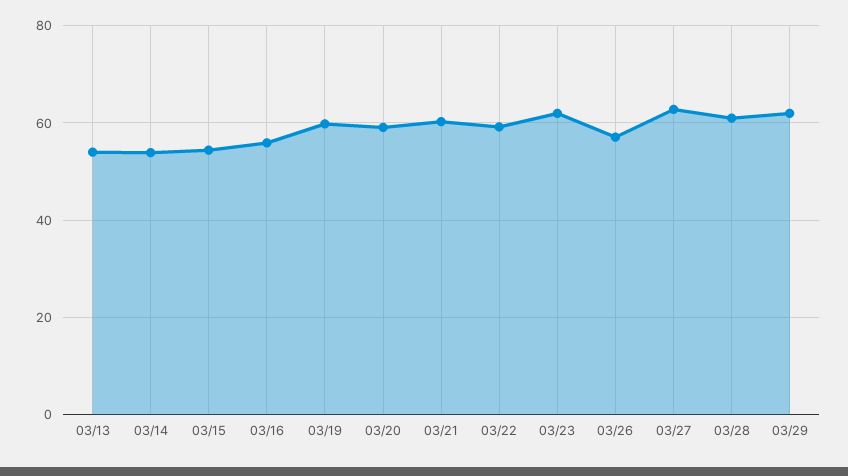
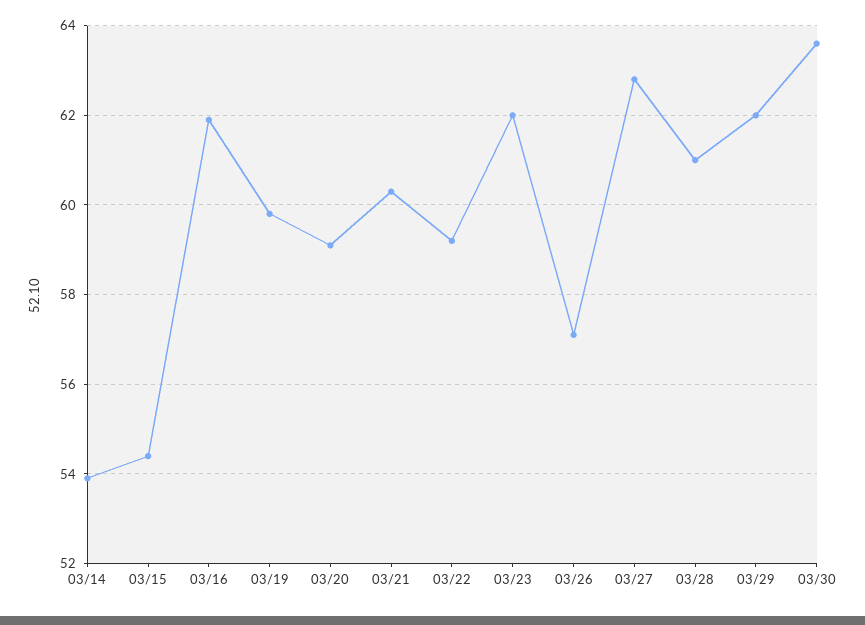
03/13: 54 -> none
03/16: 56 -> 62
03/30: none -> 63.5

